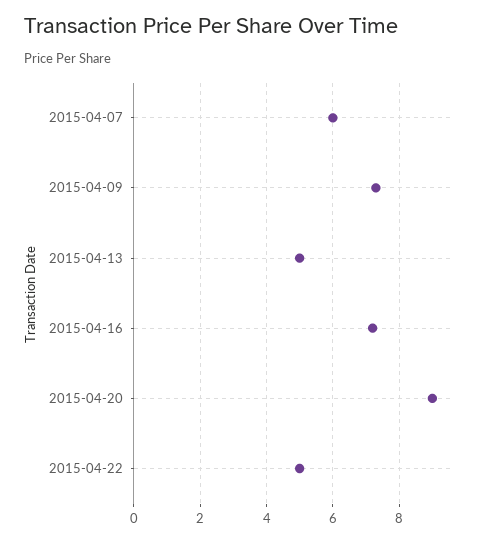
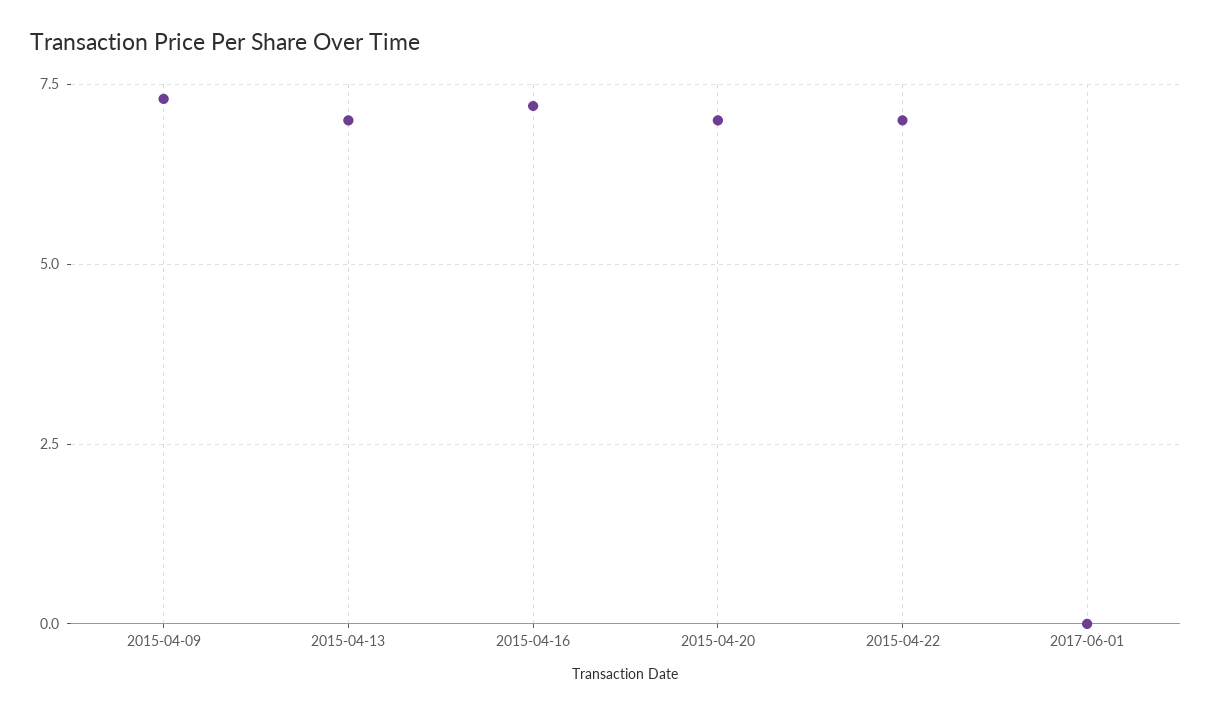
2015-04-07: 6 -> none
2015-04-13: 5 -> 7
2015-04-20: 9 -> 7
2015-04-22: 5 -> 7
2017-06-01: none -> 0

